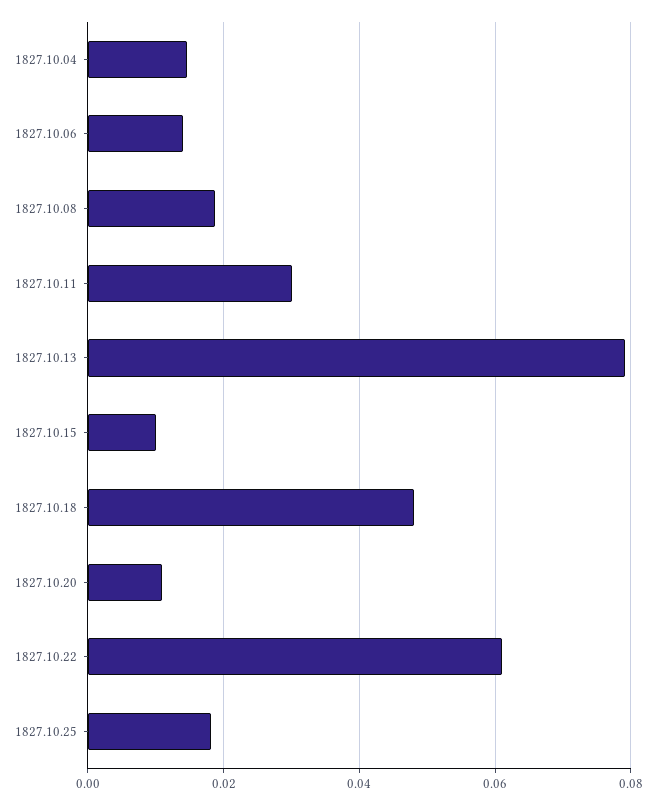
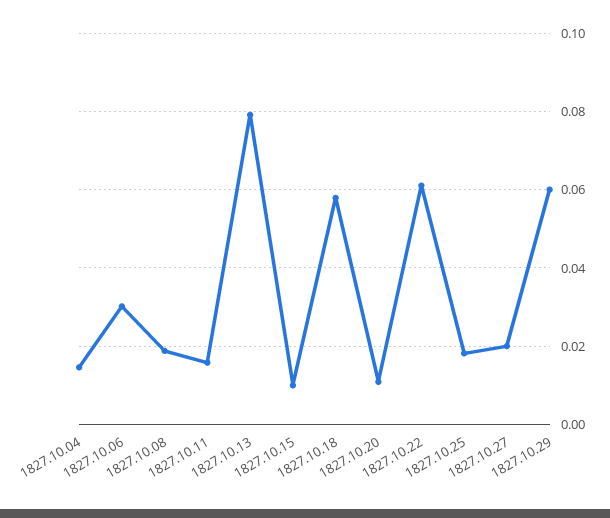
1827.10.06: 0.014 -> 0.03
1827.10.11: 0.03 -> 0.016
1827.10.18: 0.048 -> 0.058
1827.10.27: none -> 0.02
1827.10.29: none -> 0.06

